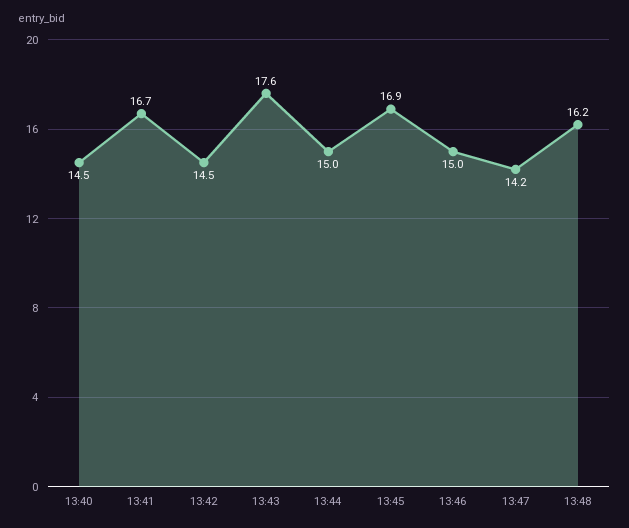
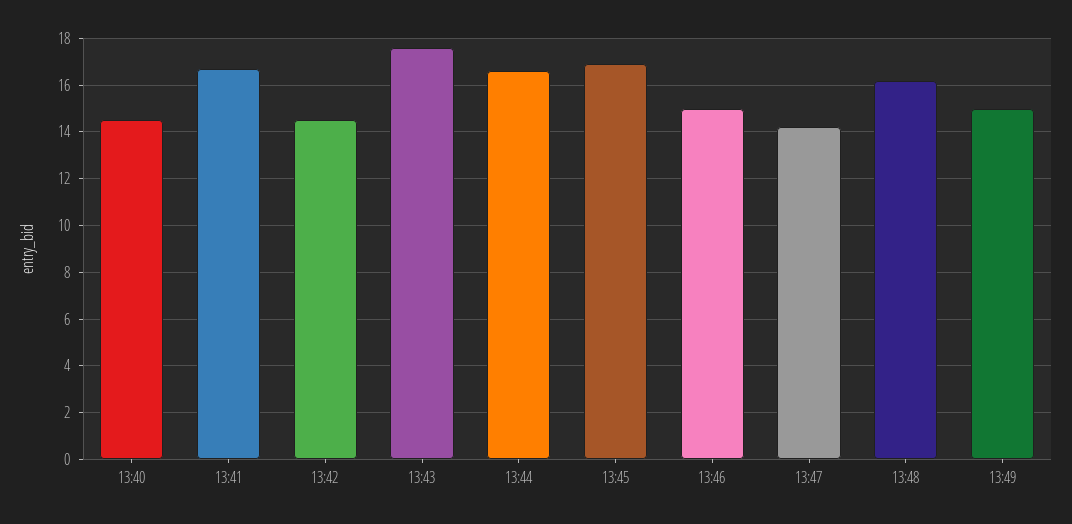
13:44: 15 -> 16.5
13:49: none -> 15

